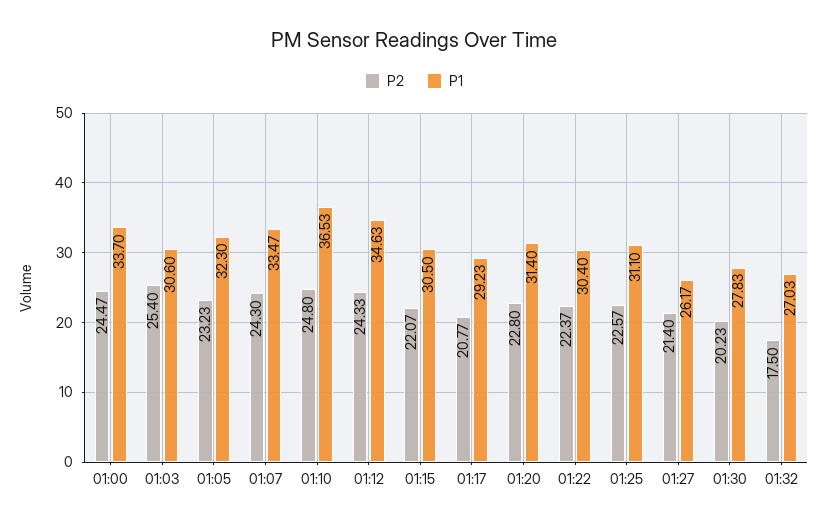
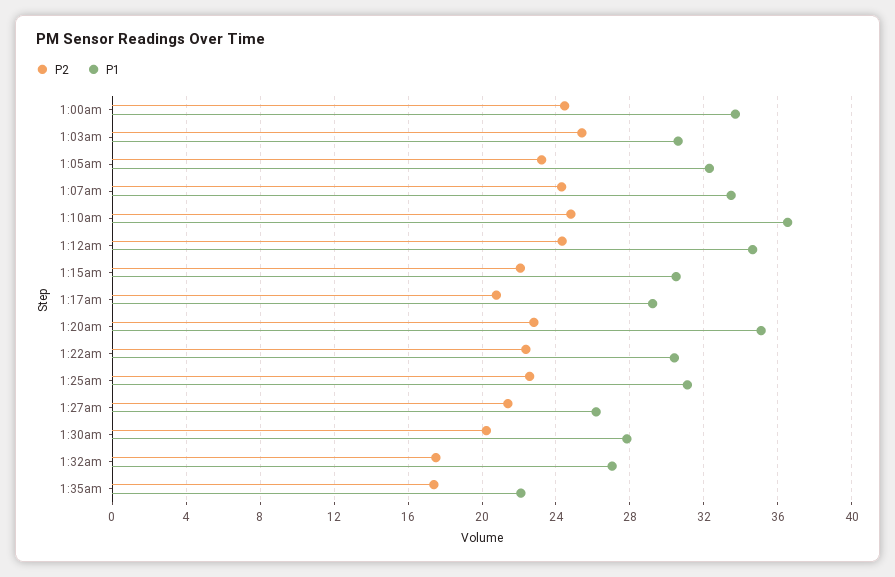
P1, 01:20: 31.4 -> 35
P2, 1:35am: none -> 17.5
P1, 1:35am: none -> 22

